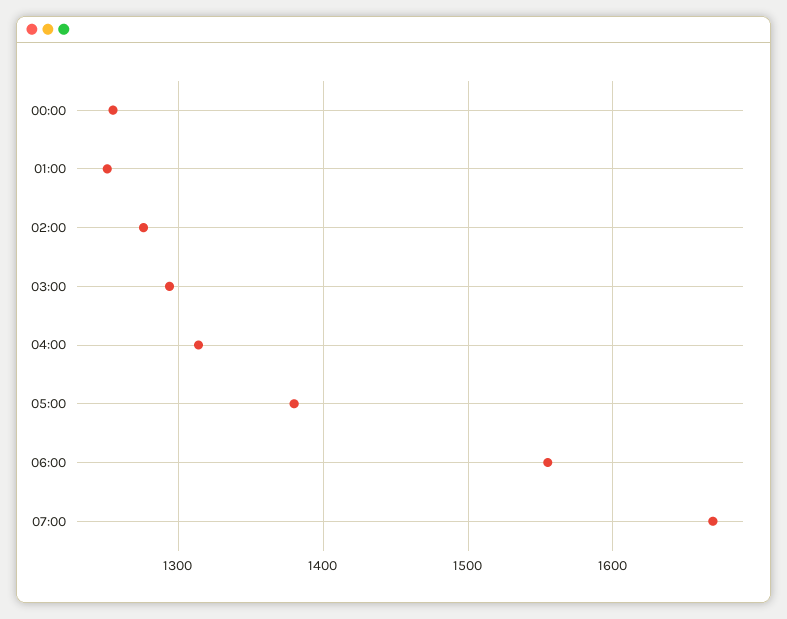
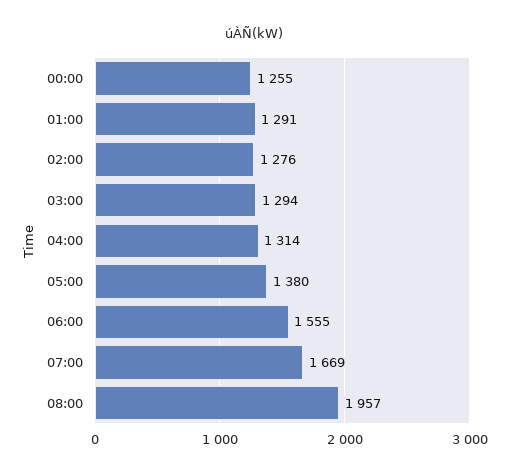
01:00: 1250 -> 1291
08:00: none -> 1957

